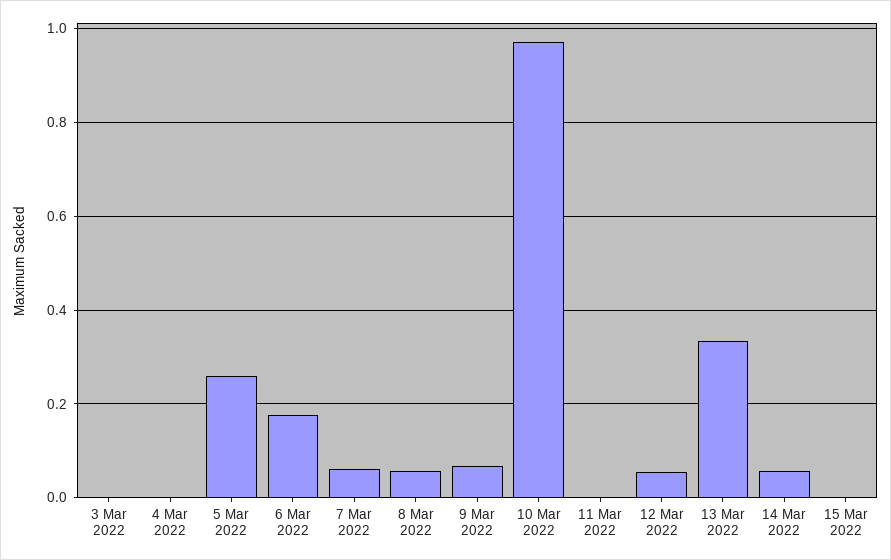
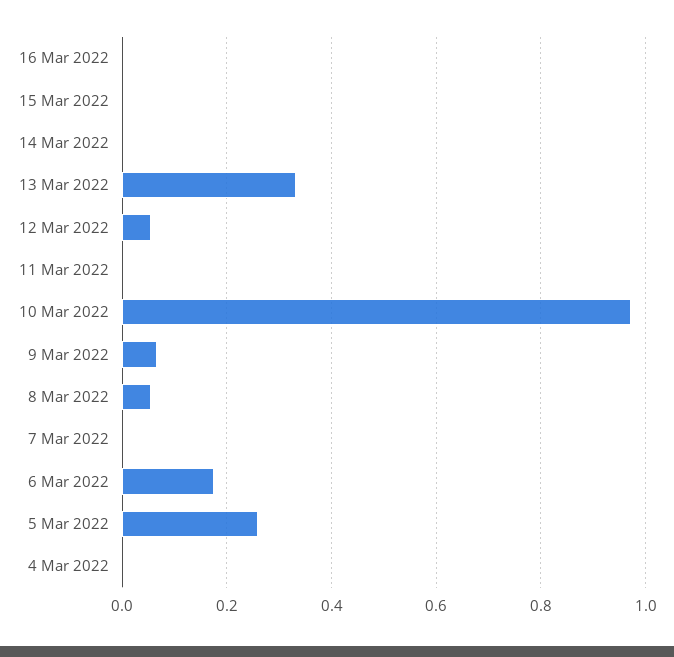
3 Mar 2022: 0 -> none
7 Mar 2022: 0.06 -> 0
14 Mar 2022: 0.06 -> 0
16 Mar 2022: none -> 0

